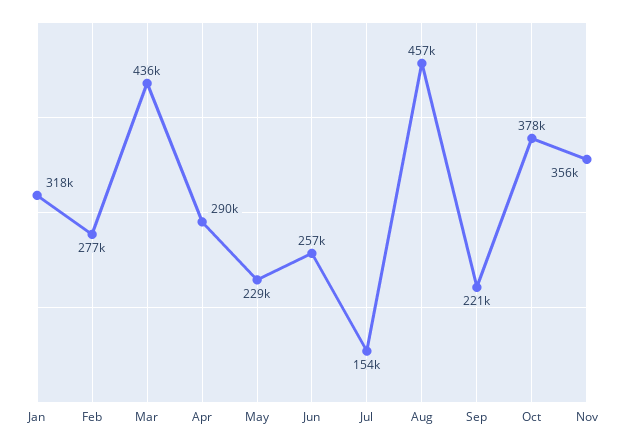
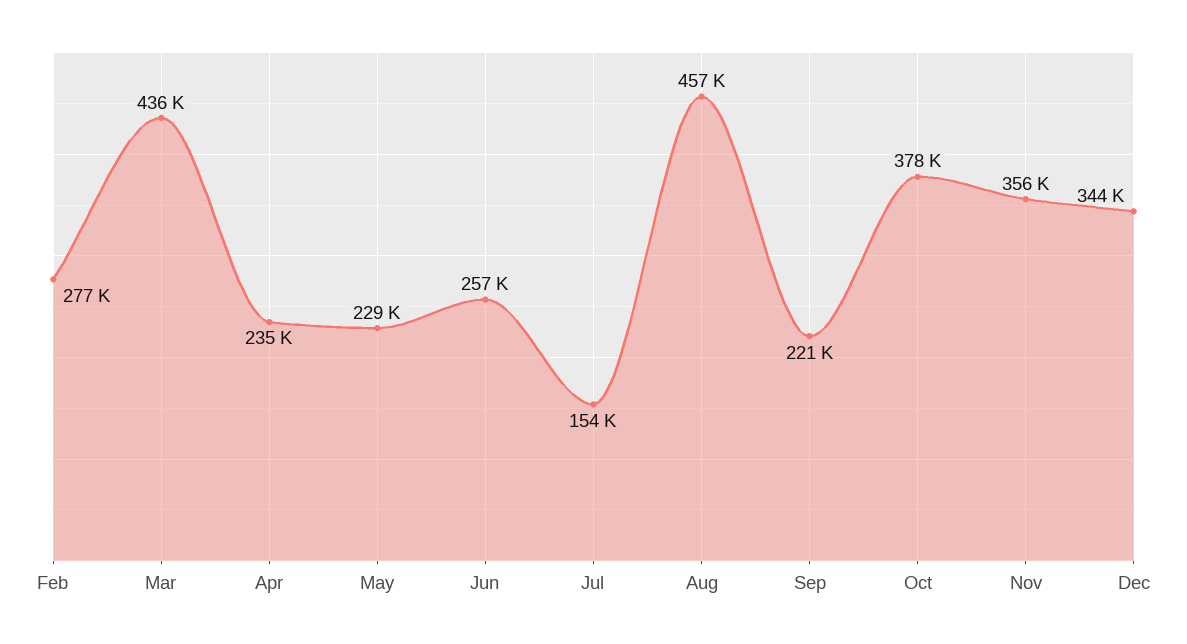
Jan: 318000 -> none
Apr: 290000 -> 235000
Dec: none -> 344000

